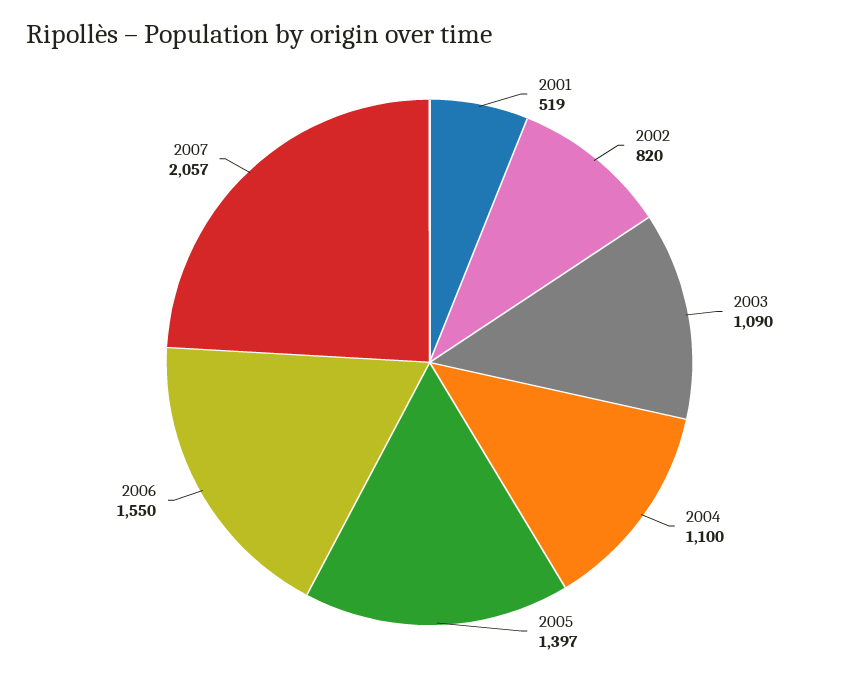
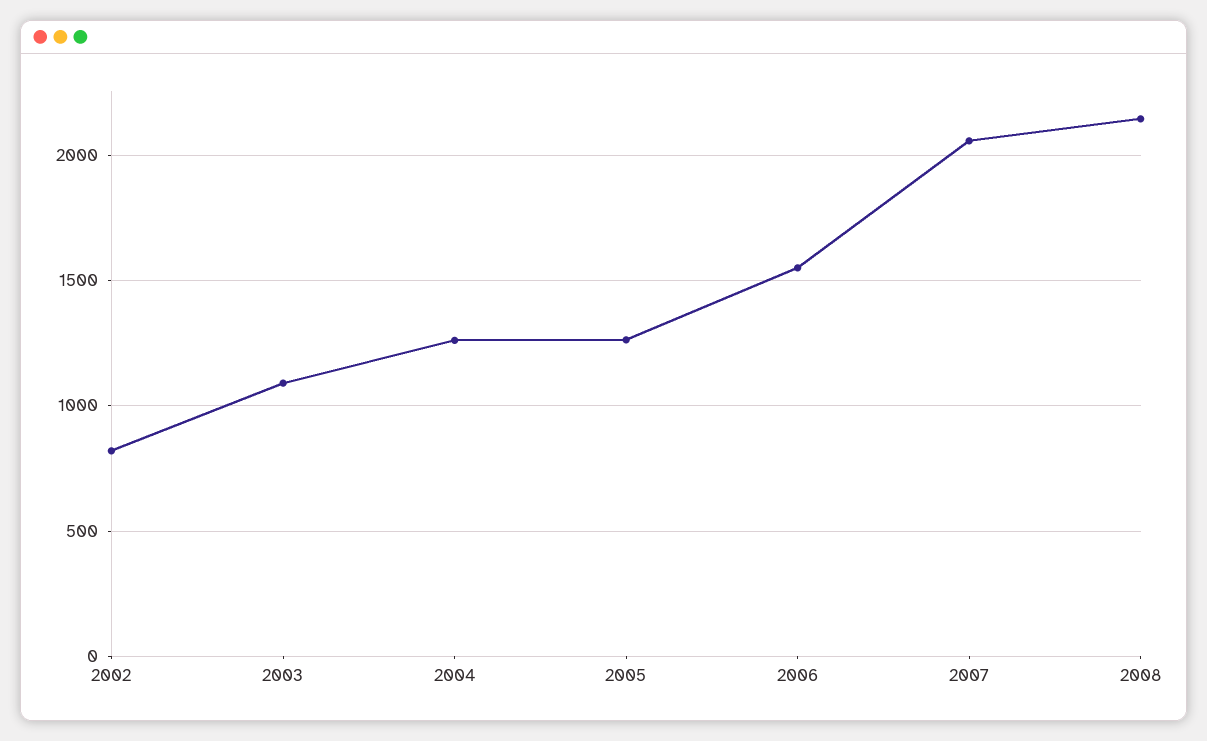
2001: 519 -> none
2004: 1100 -> 1250
2005: 1397 -> 1250
2008: none -> 2150

